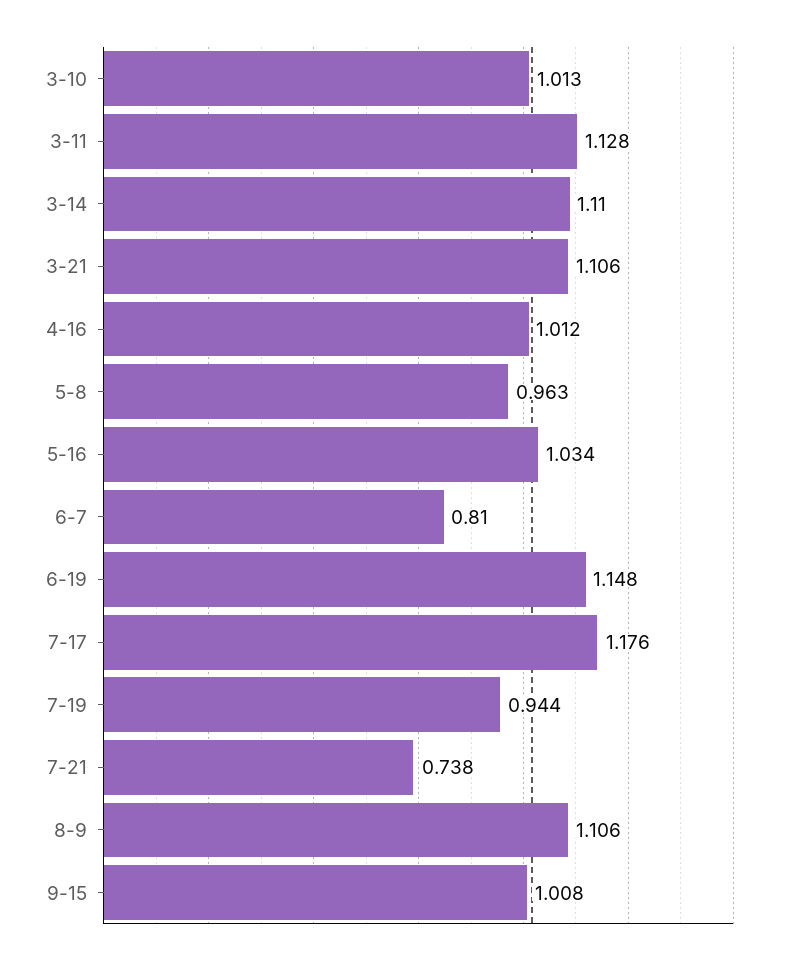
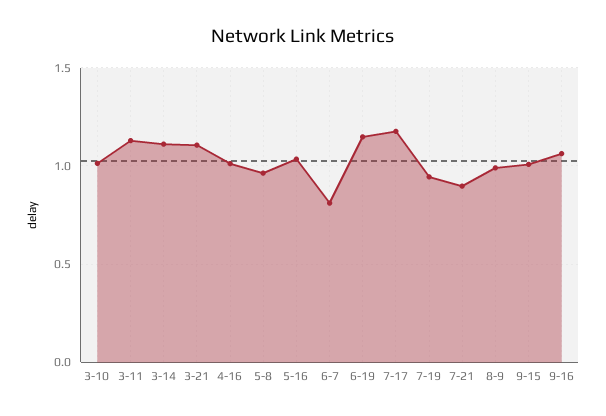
7-21: 0.738 -> 0.9
8-9: 1.106 -> 1
9-16: none -> 1.05

